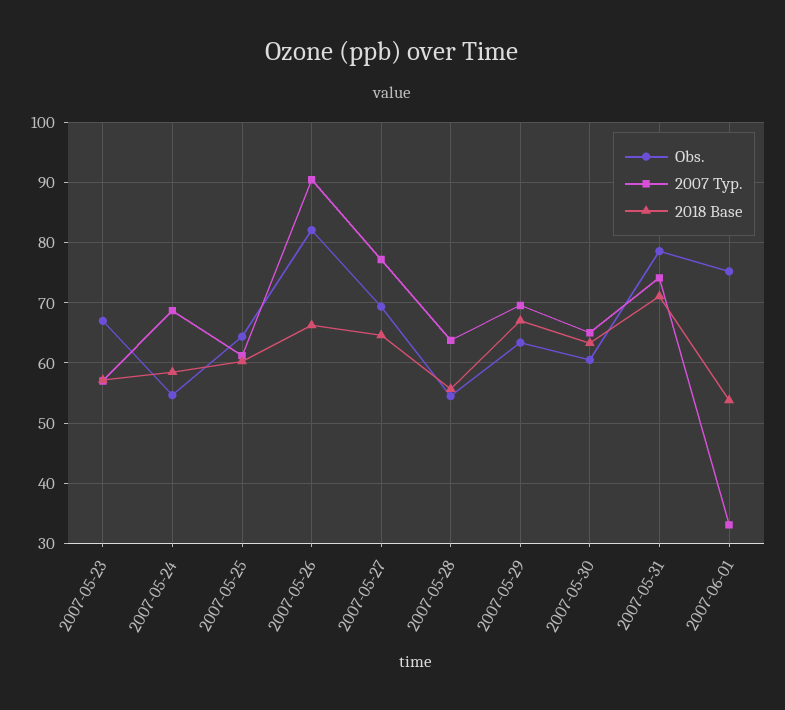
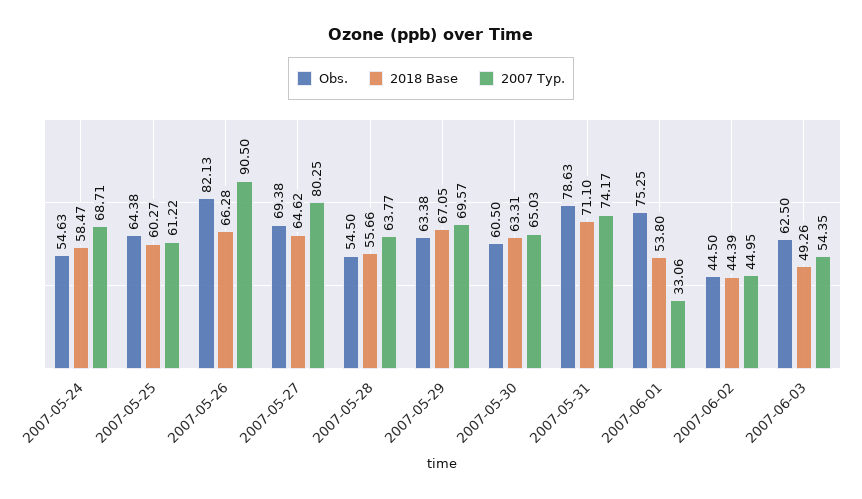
Obs., 2007-05-23: 67 -> none
2007 Typ., 2007-05-23: 57 -> none
2018 Base, 2007-05-23: 57 -> none
2007 Typ., 2007-05-27: 77 -> 80.25
Obs., 2007-06-02: none -> 44.5
2018 Base, 2007-06-02: none -> 44.39
2007 Typ., 2007-06-02: none -> 44.95
Obs., 2007-06-03: none -> 62.5
2018 Base, 2007-06-03: none -> 49.26
2007 Typ., 2007-06-03: none -> 54.35

